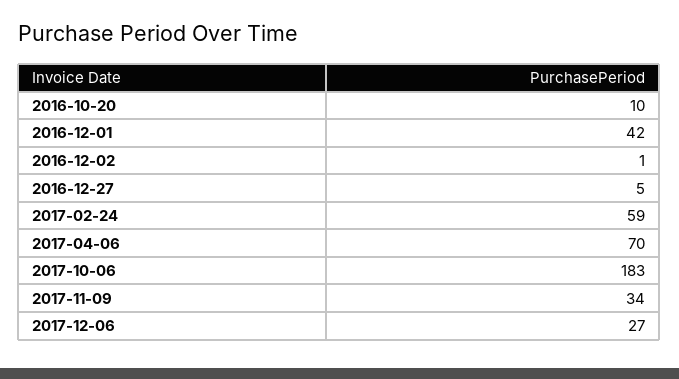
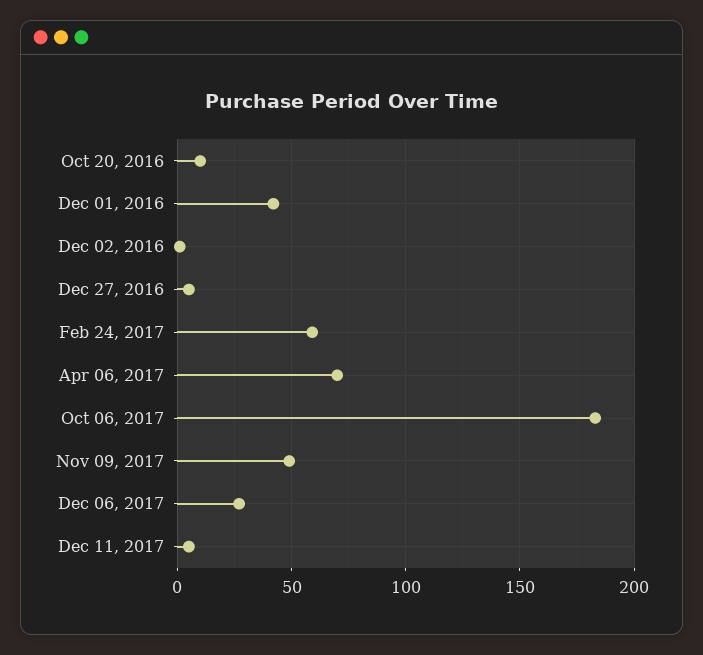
2017-11-09: 34 -> 50
Dec 11, 2017: none -> 5

